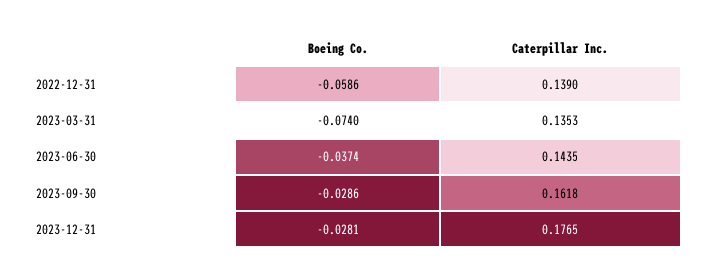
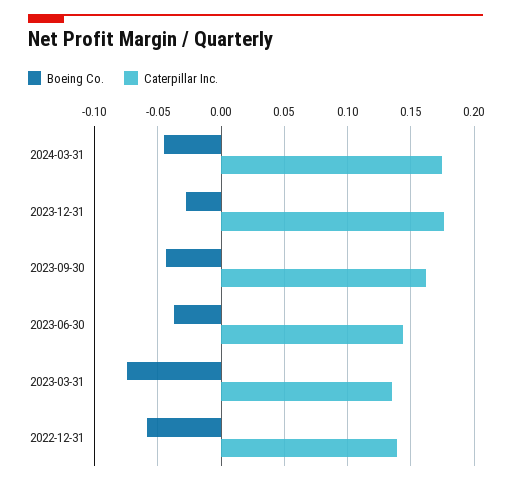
Boeing Co., 2023-09-30: -0.0286 -> -0.045
Boeing Co., 2024-03-31: none -> -0.045
Caterpillar Inc., 2024-03-31: none -> 0.175

